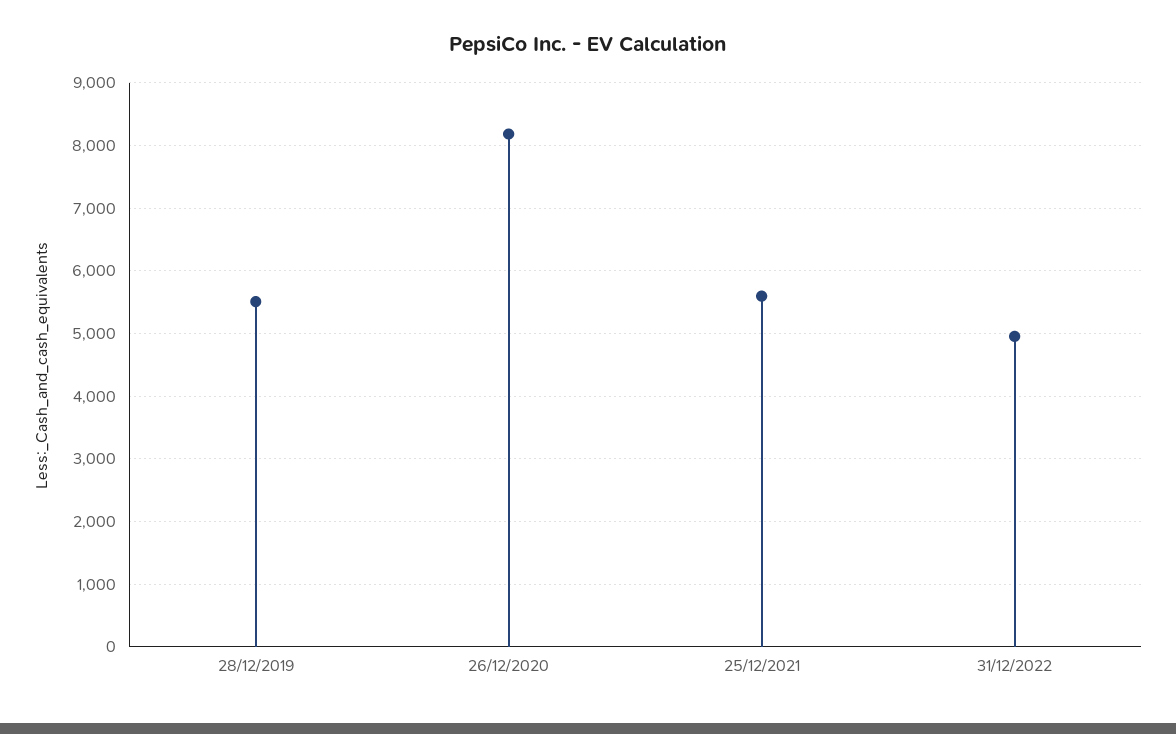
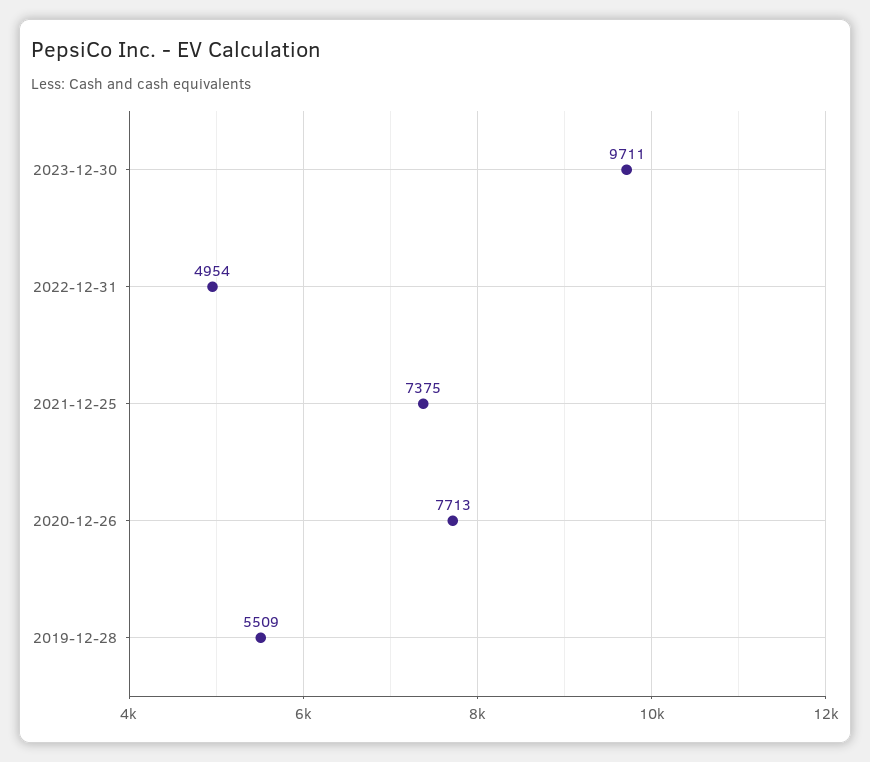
26/12/2020: 8200 -> 7713
25/12/2021: 5600 -> 7375
2023-12-30: none -> 9711

